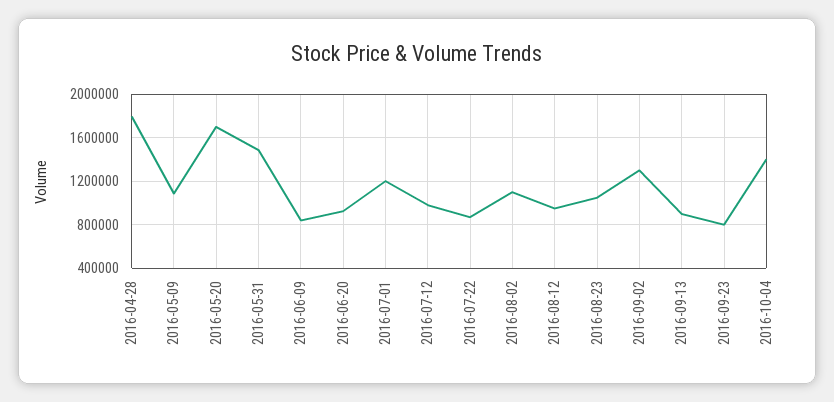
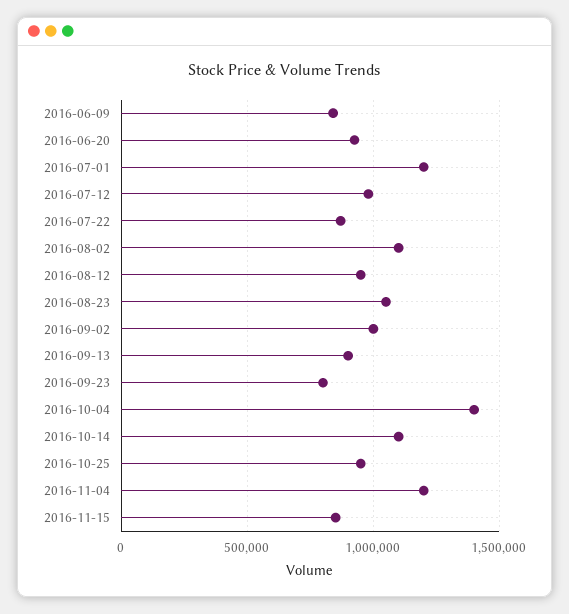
2016-04-28: 1800000 -> none
2016-05-09: 1100000 -> none
2016-05-20: 1700000 -> none
2016-05-31: 1500000 -> none
2016-09-02: 1300000 -> 1000000
2016-10-14: none -> 1100000
2016-10-25: none -> 950000
2016-11-04: none -> 1200000
2016-11-15: none -> 850000

